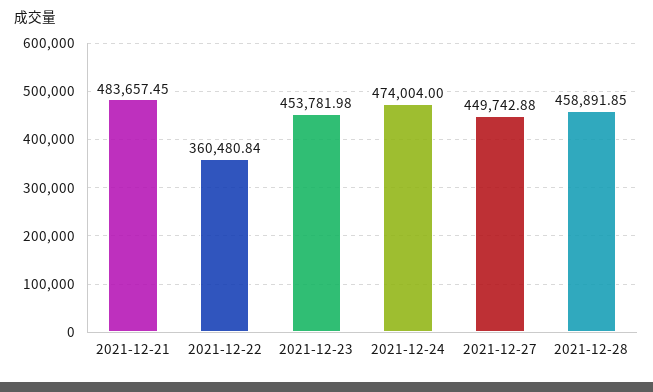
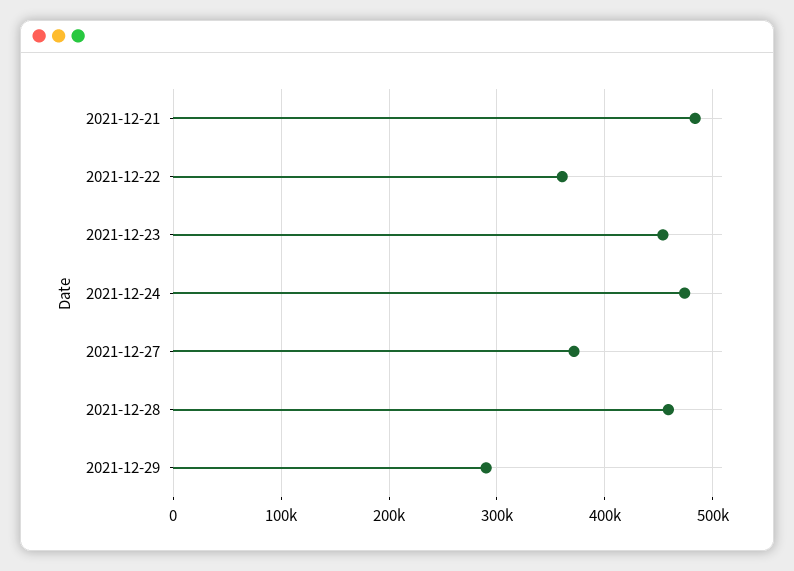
2021-12-27: 449742.88 -> 370000
2021-12-29: none -> 290000

